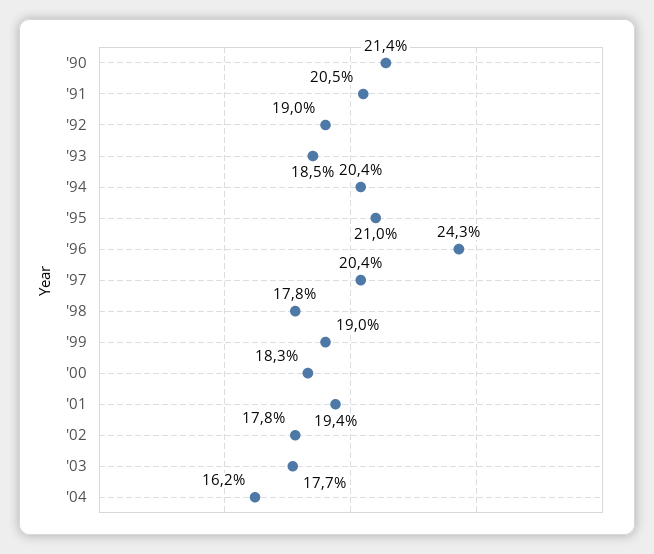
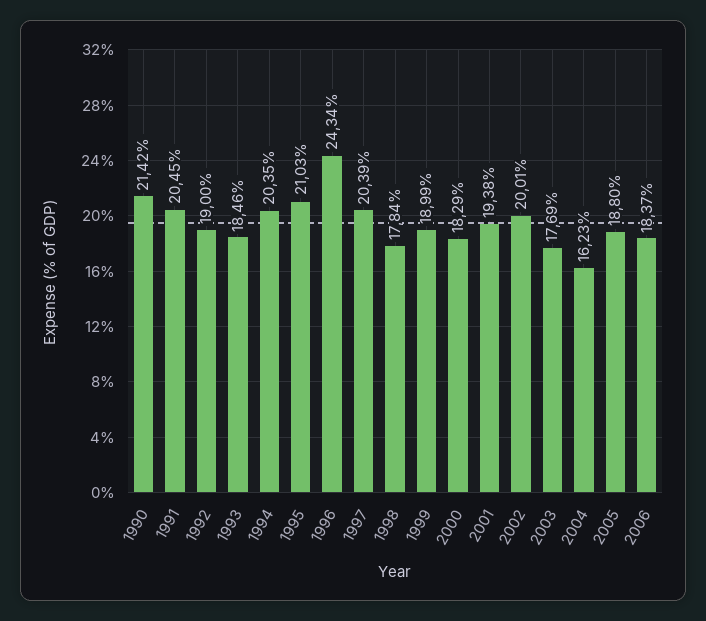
'02: 17.8 -> 20.01
2005: none -> 18.8
2006: none -> 18.37

